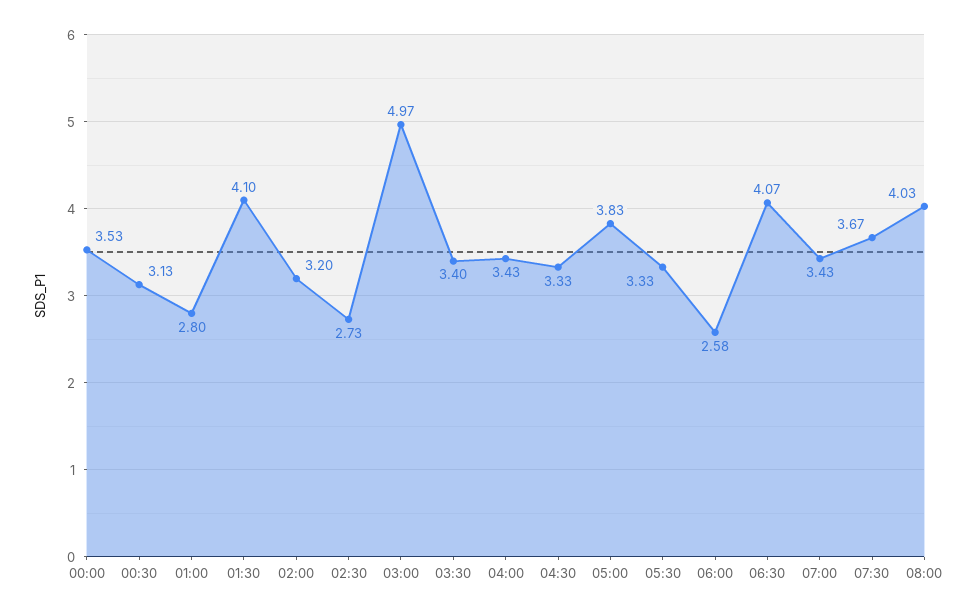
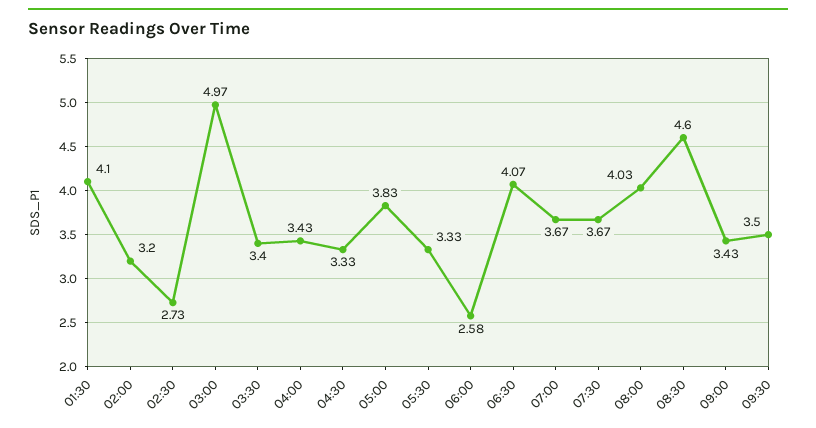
00:00: 3.53 -> none
00:30: 3.13 -> none
01:00: 2.8 -> none
07:00: 3.43 -> 3.67
08:30: none -> 4.6
09:00: none -> 3.43
09:30: none -> 3.5

